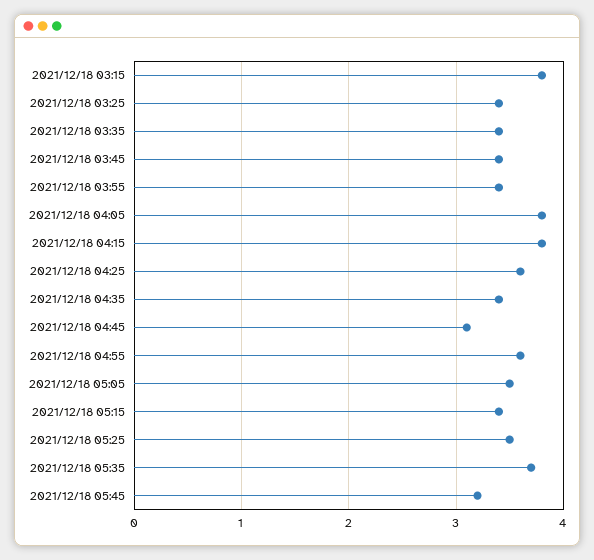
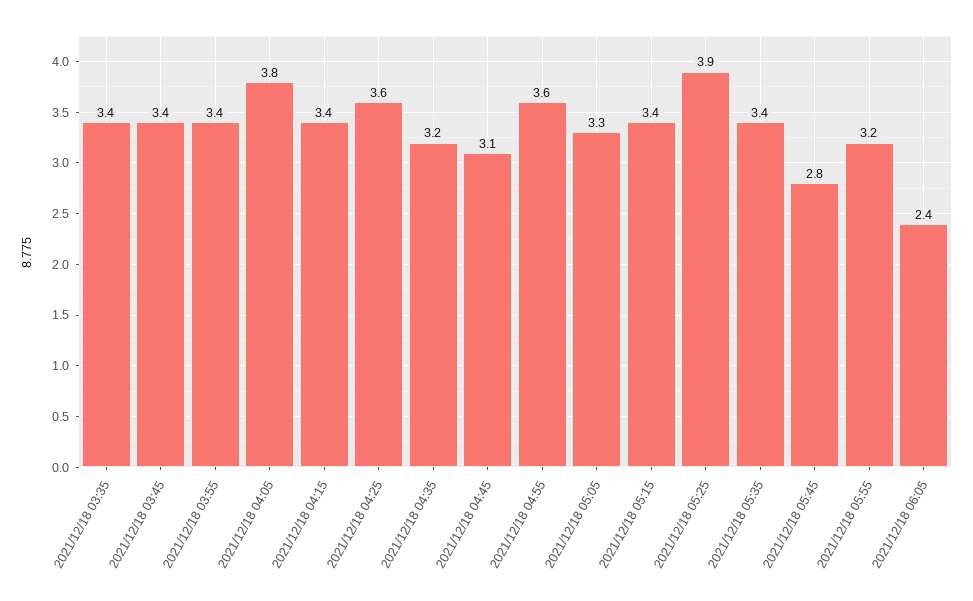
2021/12/18 03:15: 3.8 -> none
2021/12/18 03:25: 3.4 -> none
2021/12/18 04:15: 3.8 -> 3.4
2021/12/18 04:35: 3.4 -> 3.2
2021/12/18 05:05: 3.5 -> 3.3
2021/12/18 05:25: 3.5 -> 3.9
2021/12/18 05:35: 3.7 -> 3.4
2021/12/18 05:45: 3.2 -> 2.8
2021/12/18 05:55: none -> 3.2
2021/12/18 06:05: none -> 2.4

